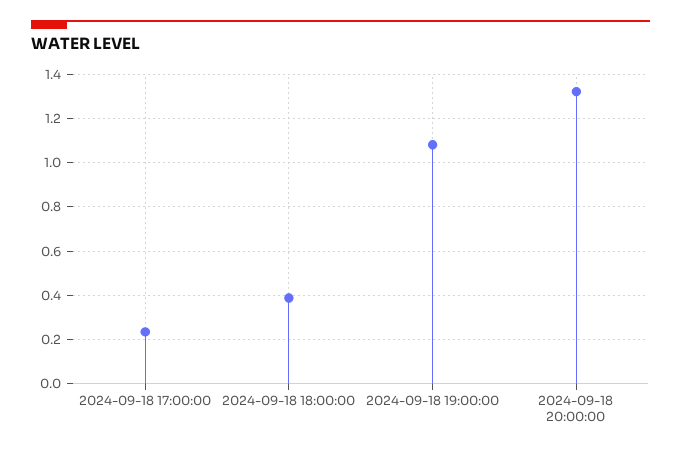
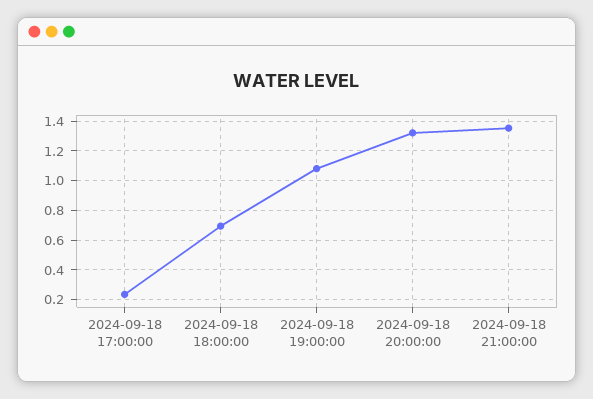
2024-09-18 18:00:00: 0.4 -> 0.7
2024-09-18 21:00:00: none -> 1.35

